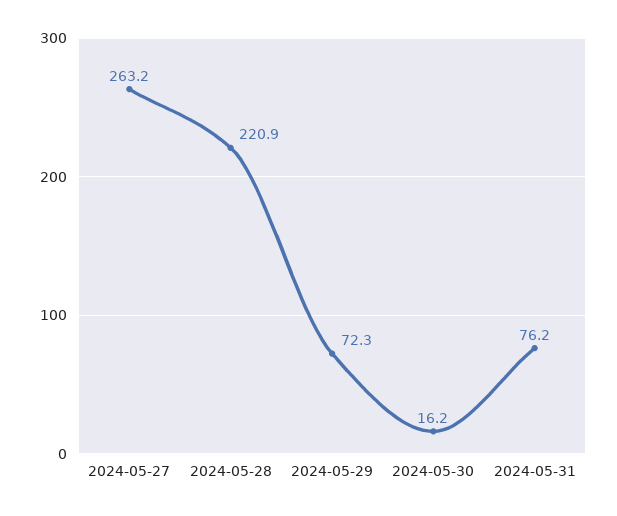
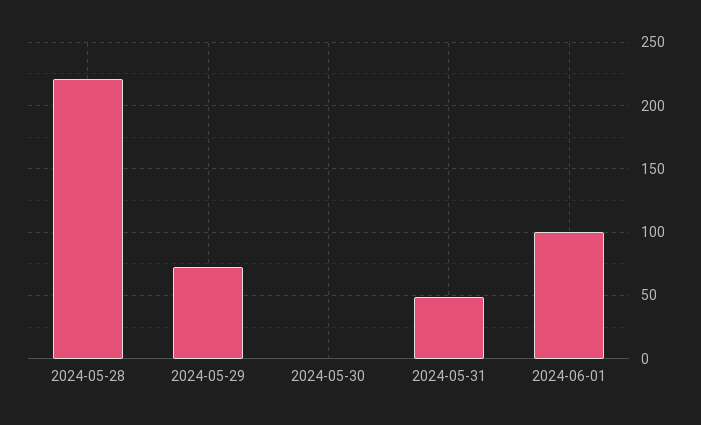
2024-05-27: 263.2 -> none
2024-05-30: 16.2 -> 0
2024-05-31: 76.2 -> 50
2024-06-01: none -> 100

